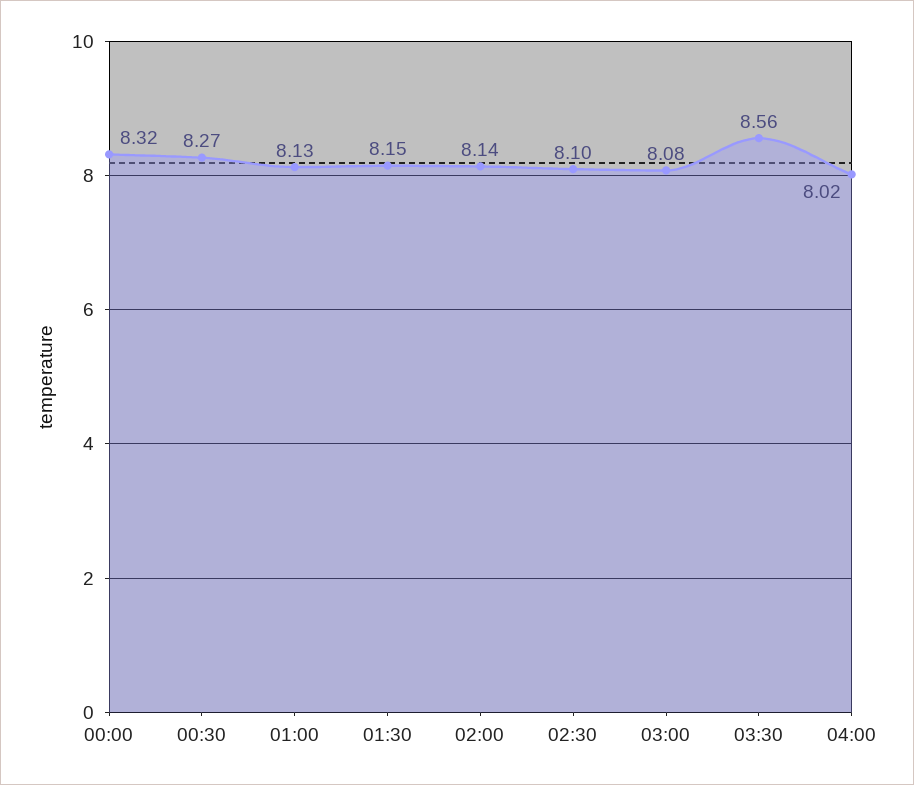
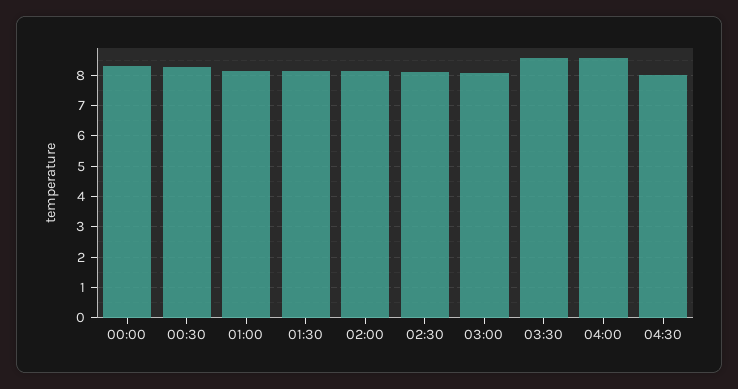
04:00: 8.02 -> 8.6
04:30: none -> 8

